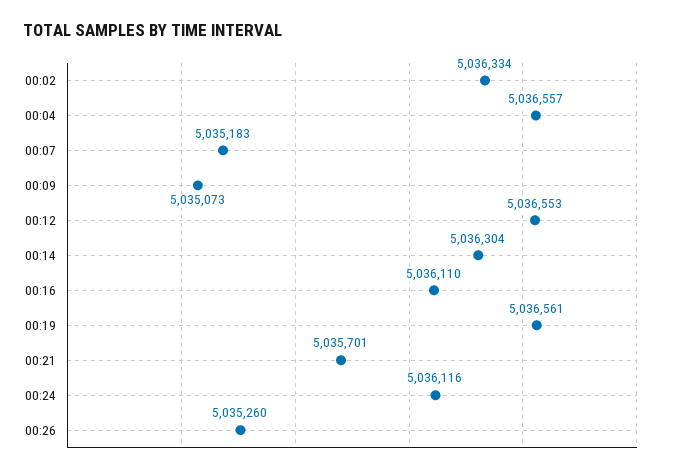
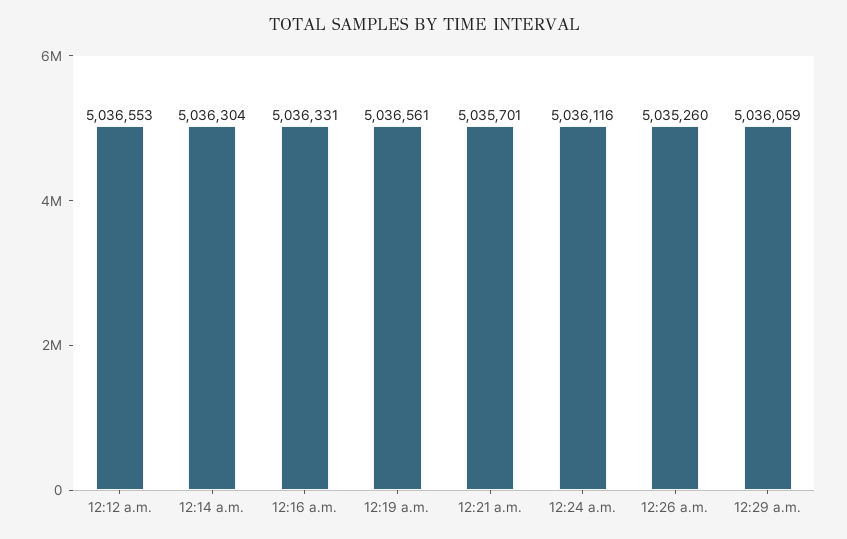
00:02: 5036334 -> none
00:04: 5036557 -> none
00:07: 5035183 -> none
00:09: 5035073 -> none
00:16: 5036110 -> 5036331
12:29 a.m.: none -> 5036059

